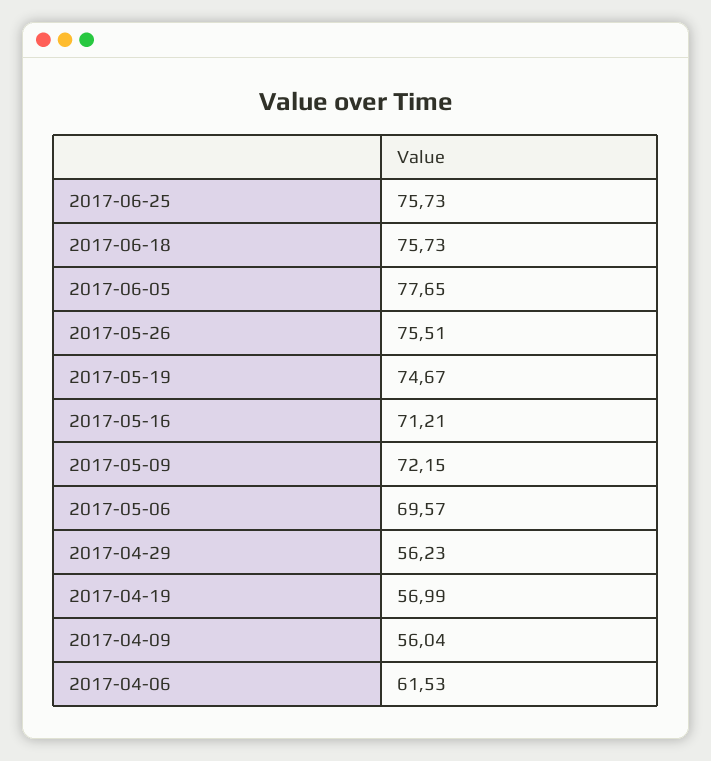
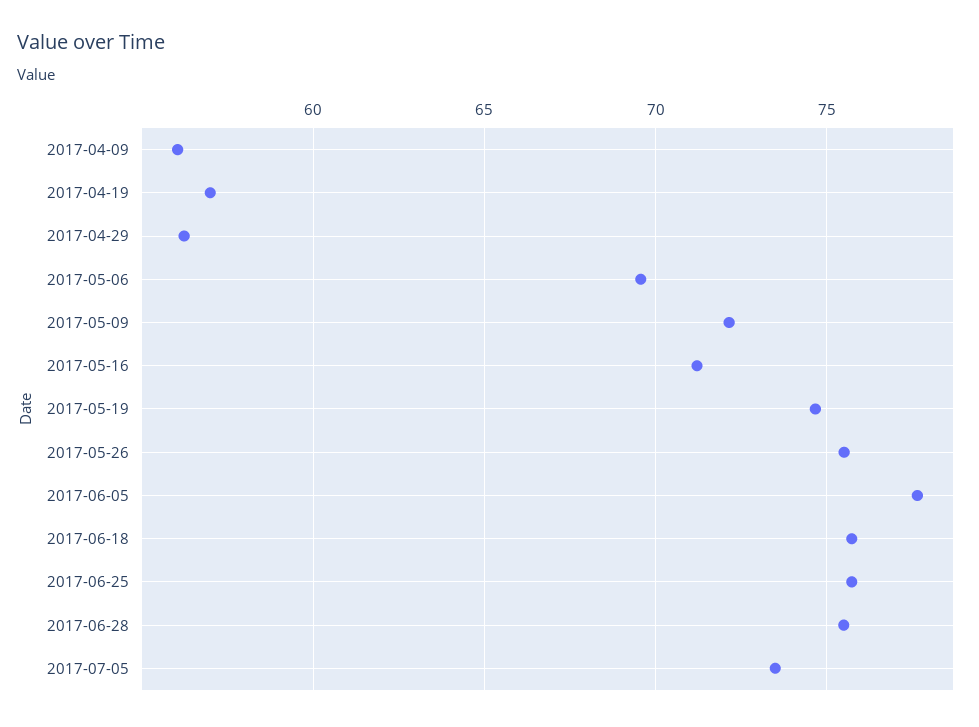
2017-04-06: 61.53 -> none
2017-06-28: none -> 75.5
2017-07-05: none -> 73.5

